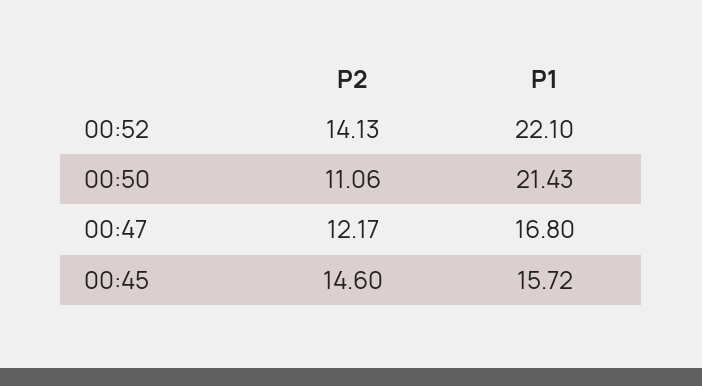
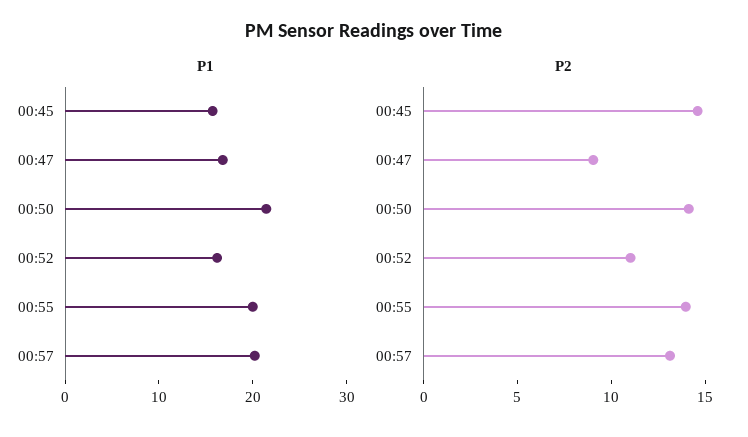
P2, 00:52: 14.13 -> 11
P1, 00:52: 22.1 -> 16
P2, 00:50: 11.06 -> 14
P2, 00:47: 12.17 -> 9
P1, 00:55: none -> 20
P1, 00:57: none -> 20
P2, 00:55: none -> 14
P2, 00:57: none -> 13

